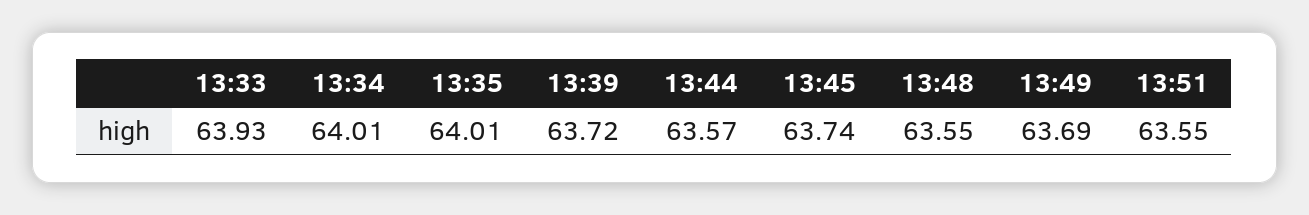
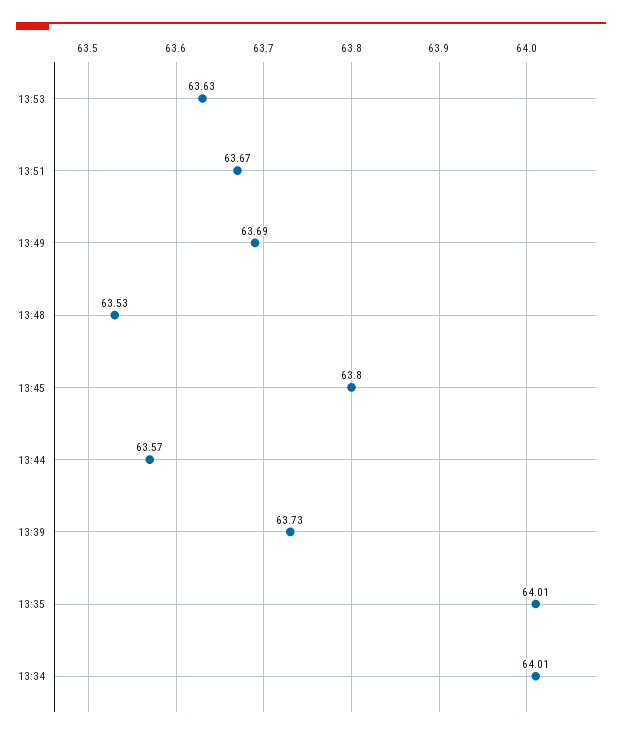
13:33: 63.93 -> none
13:39: 63.72 -> 63.73
13:45: 63.74 -> 63.8
13:48: 63.55 -> 63.53
13:51: 63.55 -> 63.67
13:53: none -> 63.63

